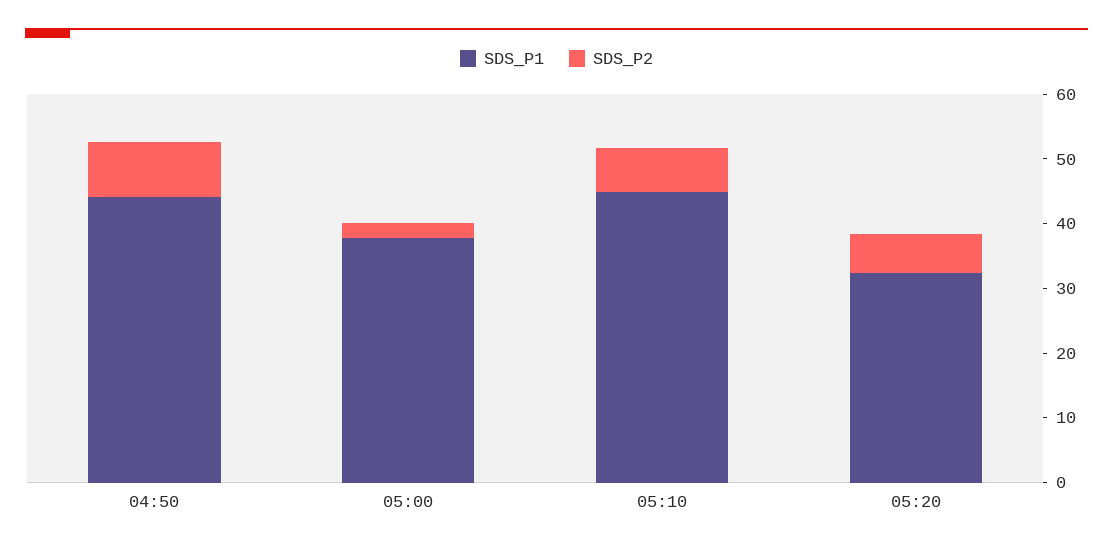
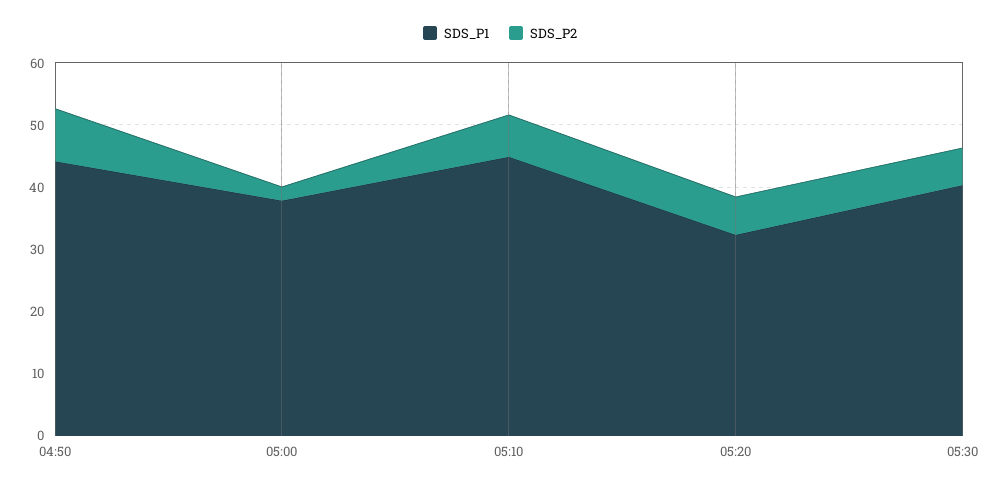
SDS_P1, 05:30: none -> 40
SDS_P2, 05:30: none -> 6

